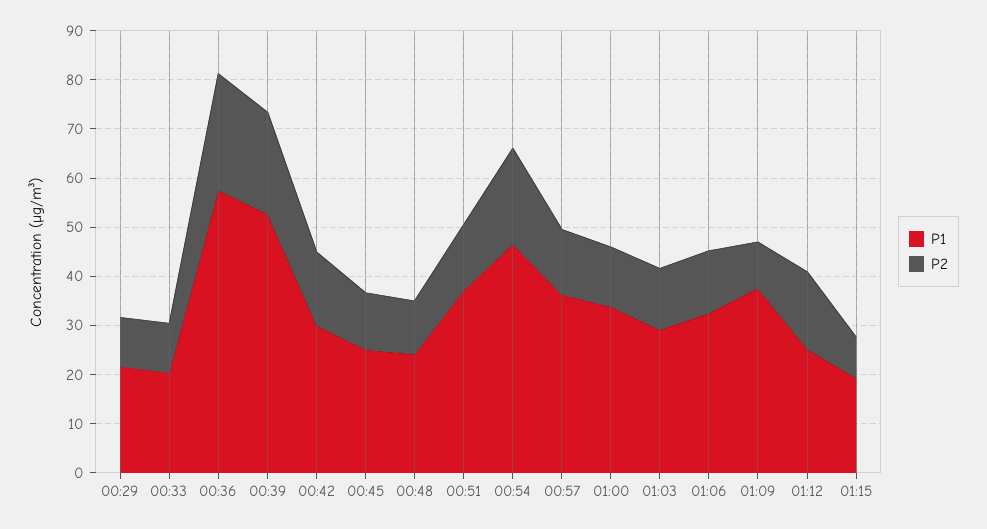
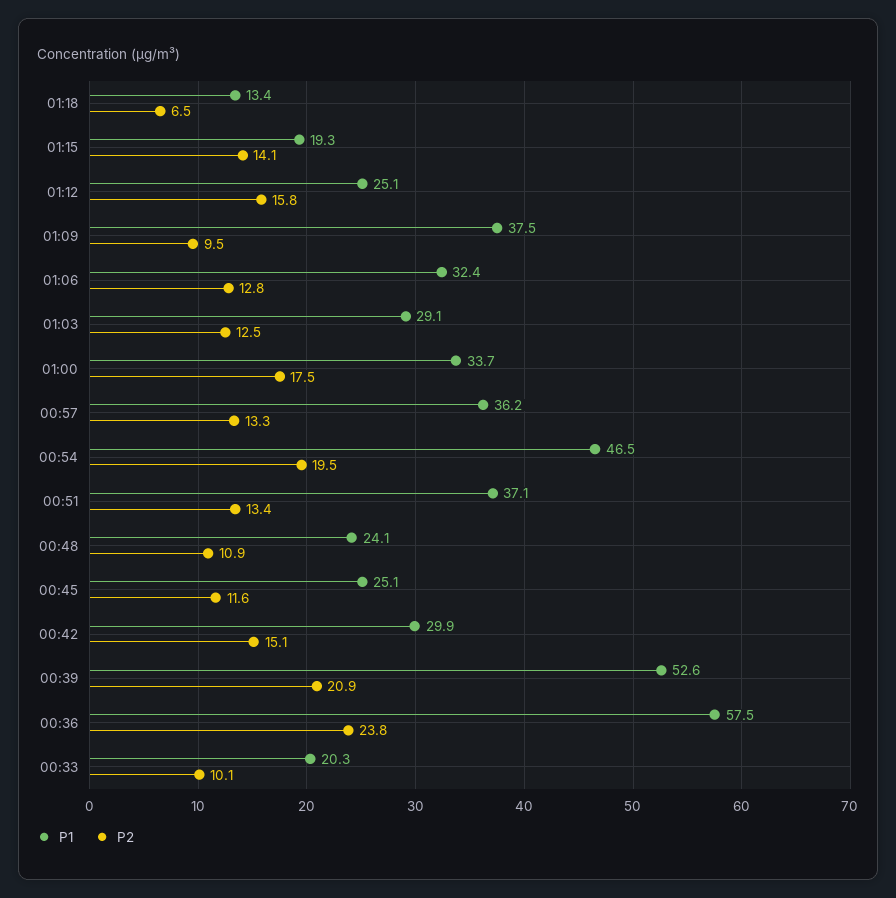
P1, 00:29: 22 -> none
P2, 00:29: 10 -> none
P2, 01:00: 12 -> 17.5
P2, 01:15: 8 -> 14.1
P1, 01:18: none -> 13.4
P2, 01:18: none -> 6.5

